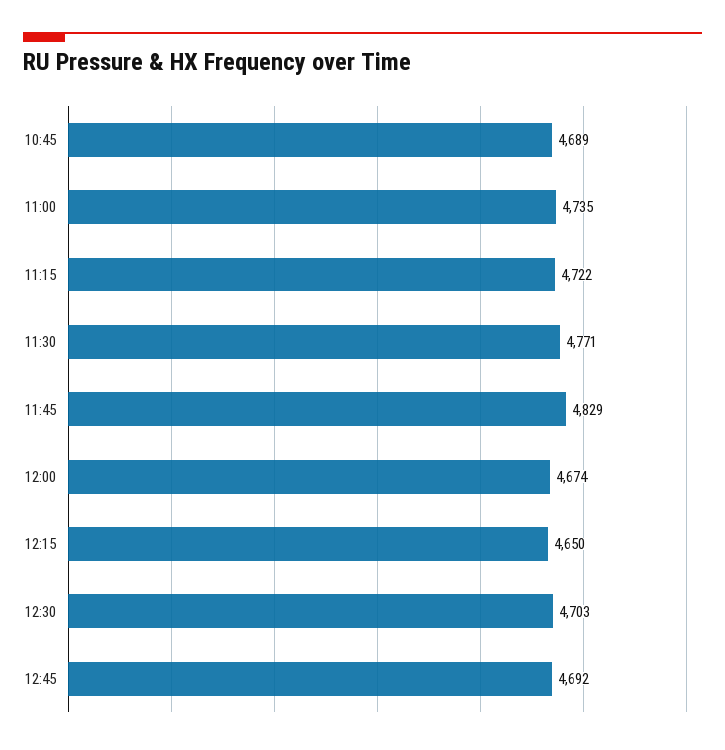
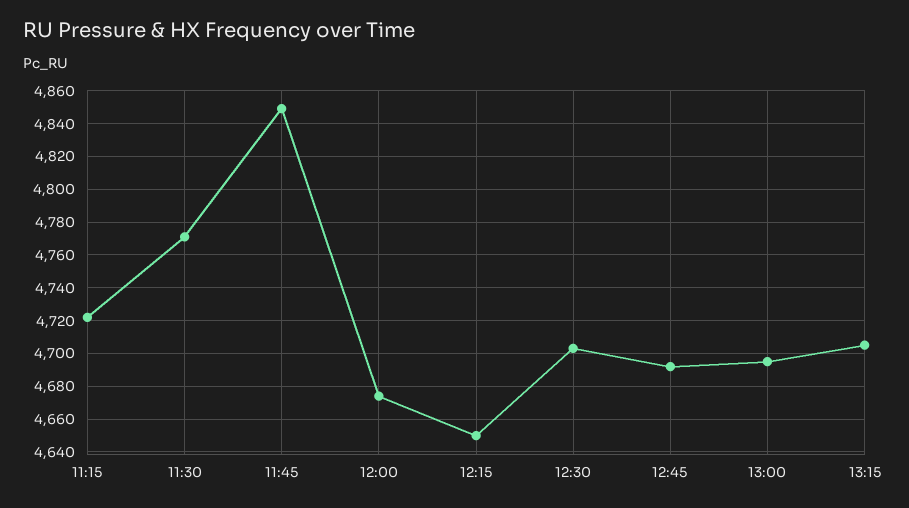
10:45: 4689 -> none
11:00: 4735 -> none
11:45: 4829 -> 4850
13:00: none -> 4695
13:15: none -> 4705

